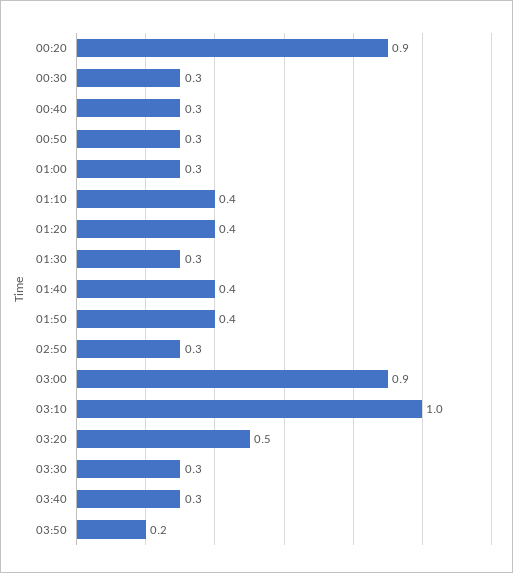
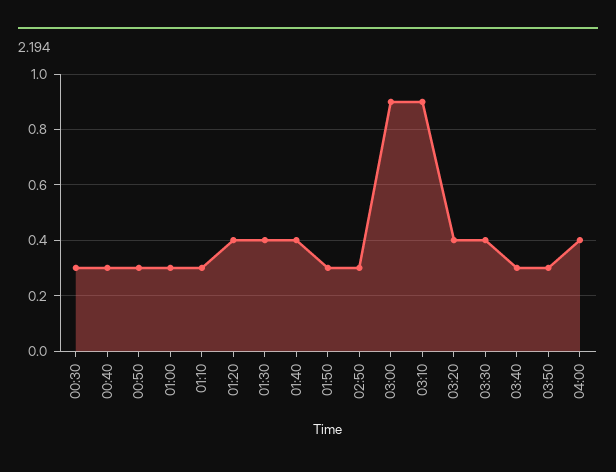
00:20: 0.9 -> none
01:10: 0.4 -> 0.3
01:30: 0.3 -> 0.4
01:50: 0.4 -> 0.3
03:10: 1 -> 0.9
03:20: 0.5 -> 0.4
03:30: 0.3 -> 0.4
03:50: 0.2 -> 0.3
04:00: none -> 0.4

